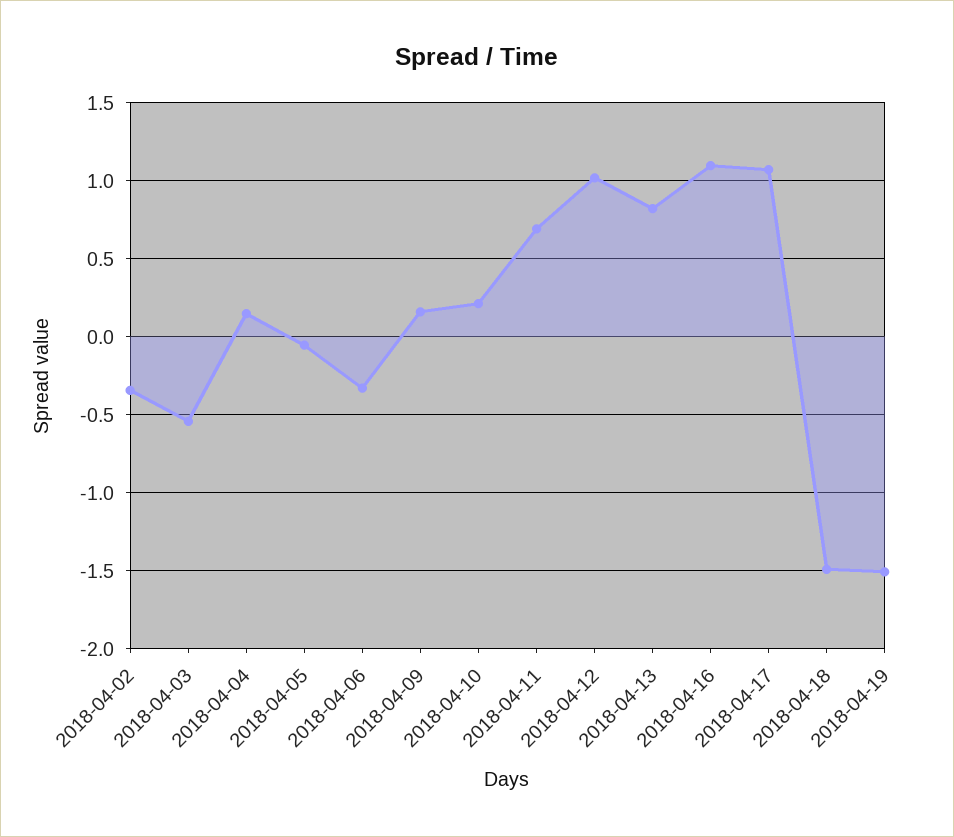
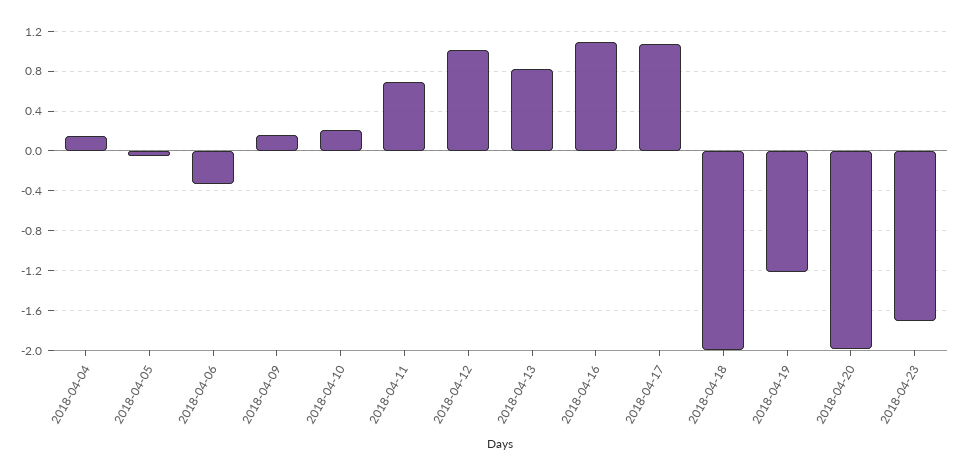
2018-04-02: -0.35 -> none
2018-04-03: -0.55 -> none
2018-04-18: -1.5 -> -2
2018-04-19: -1.5 -> -1.2
2018-04-20: none -> -2
2018-04-23: none -> -1.7

